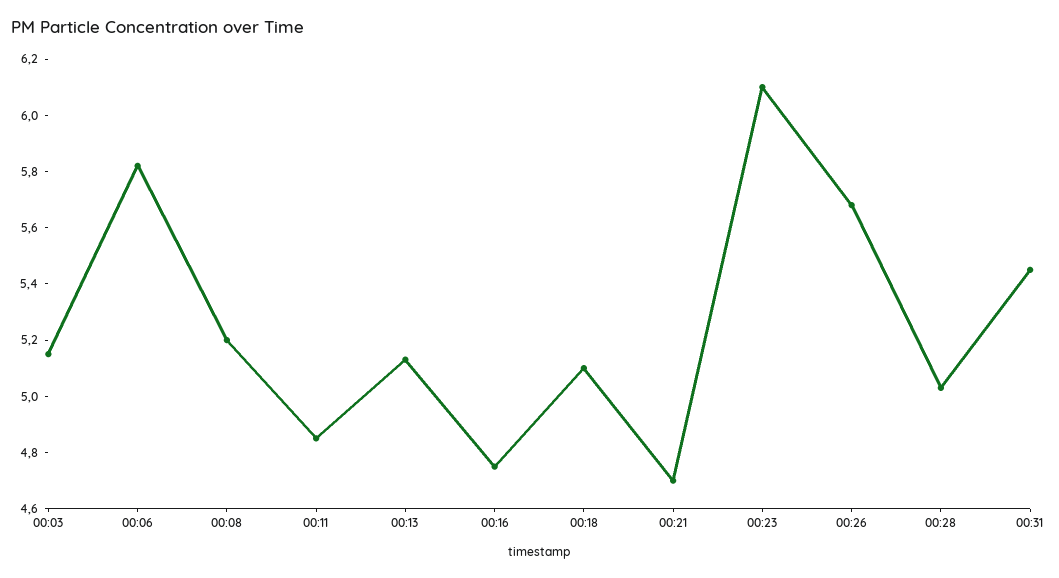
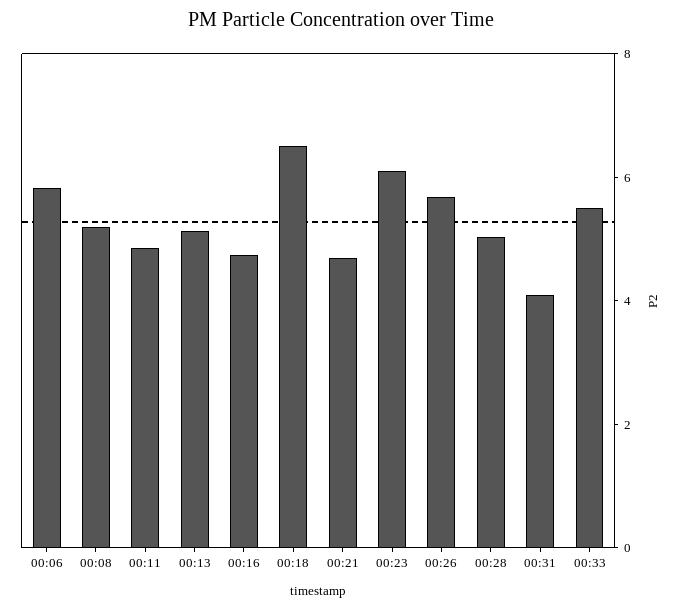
00:03: 5.15 -> none
00:18: 5.1 -> 6.5
00:31: 5.45 -> 4
00:33: none -> 5.5

